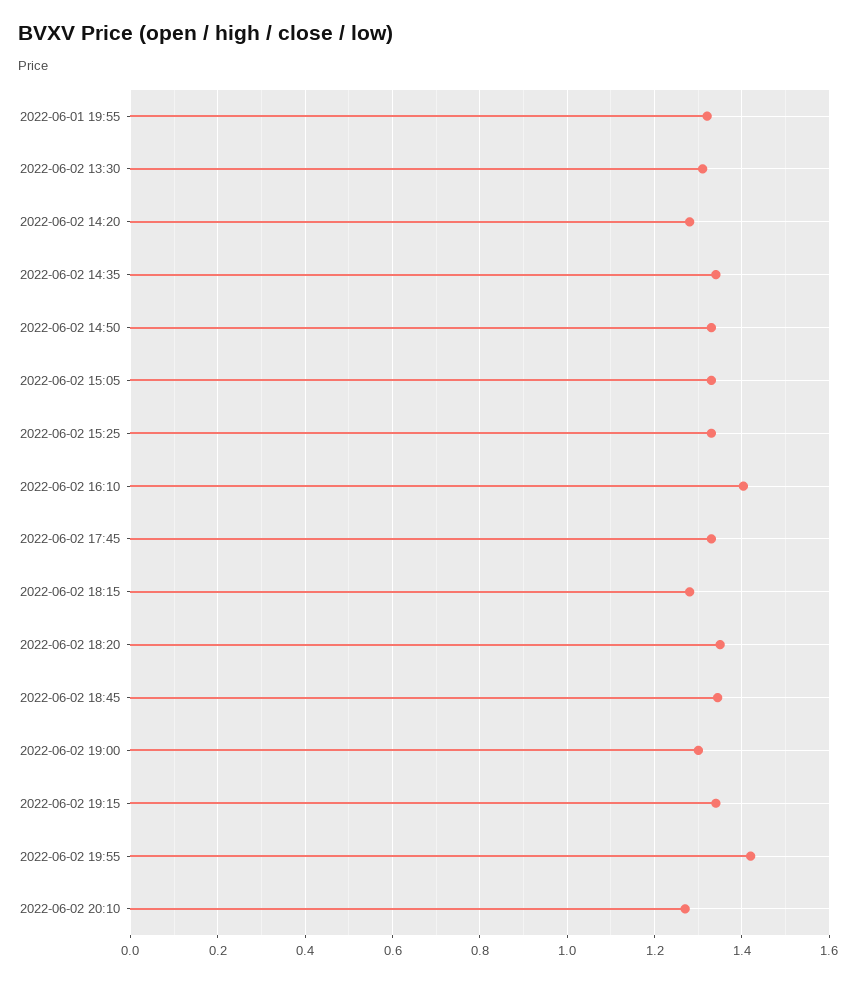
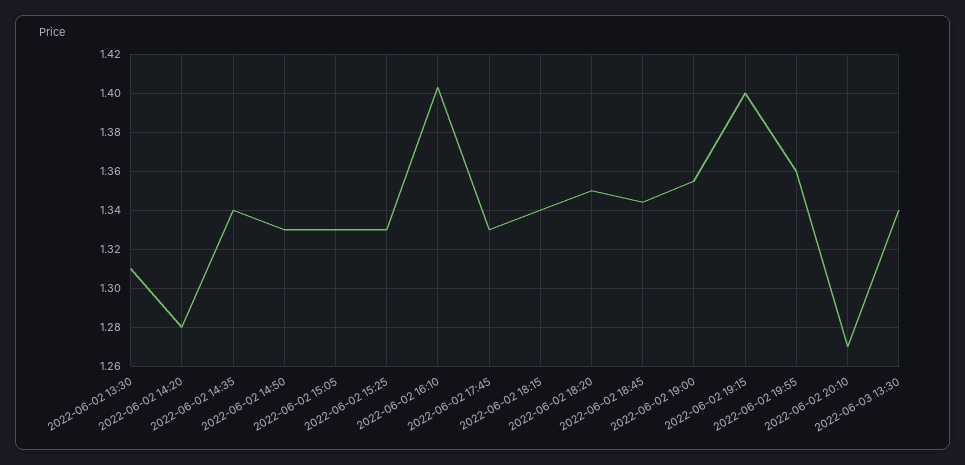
2022-06-01 19:55: 1.32 -> none
2022-06-02 18:15: 1.28 -> 1.34
2022-06-02 19:00: 1.3 -> 1.355
2022-06-02 19:15: 1.34 -> 1.4
2022-06-02 19:55: 1.42 -> 1.36
2022-06-03 13:30: none -> 1.34

